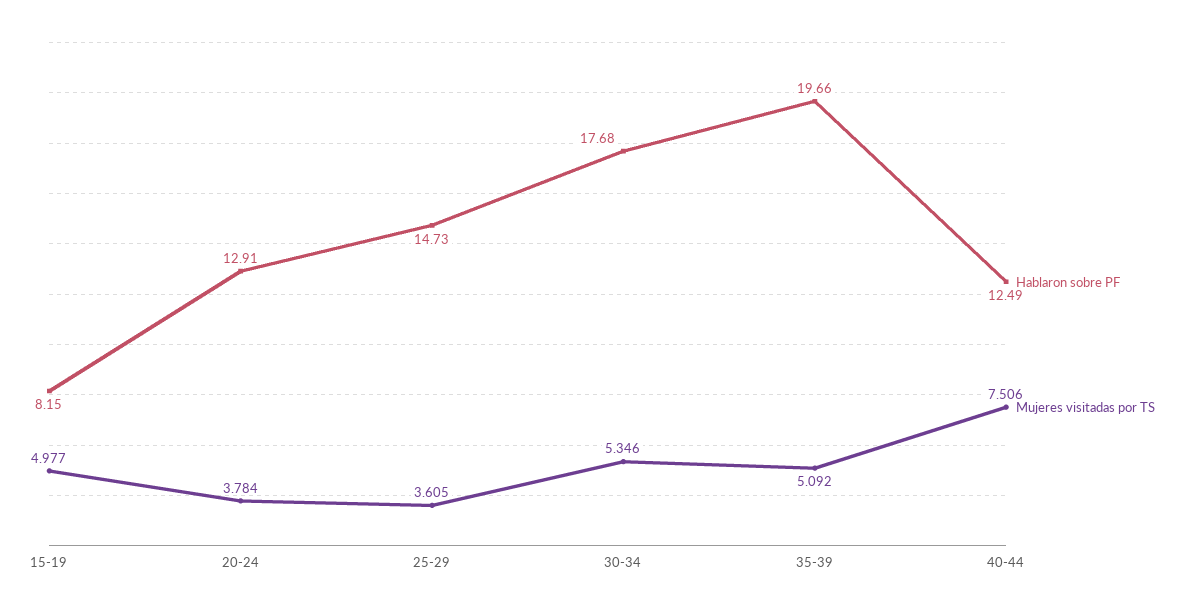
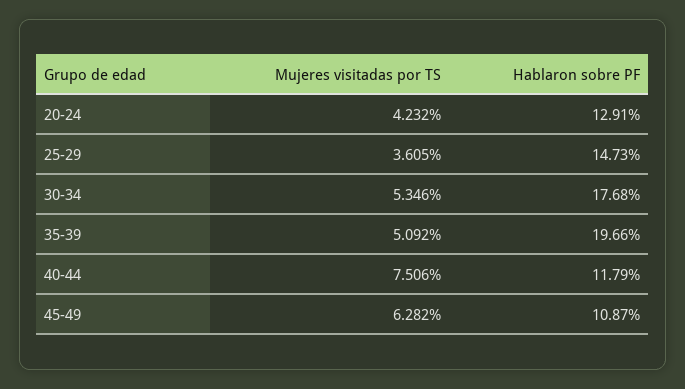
Hablaron sobre PF, 15-19: 8.15 -> none
Mujeres visitadas por TS, 15-19: 4.977 -> none
Mujeres visitadas por TS, 20-24: 3.784 -> 4.232
Hablaron sobre PF, 40-44: 12.49 -> 11.79
Mujeres visitadas por TS, 45-49: none -> 6.282
Hablaron sobre PF, 45-49: none -> 10.87

